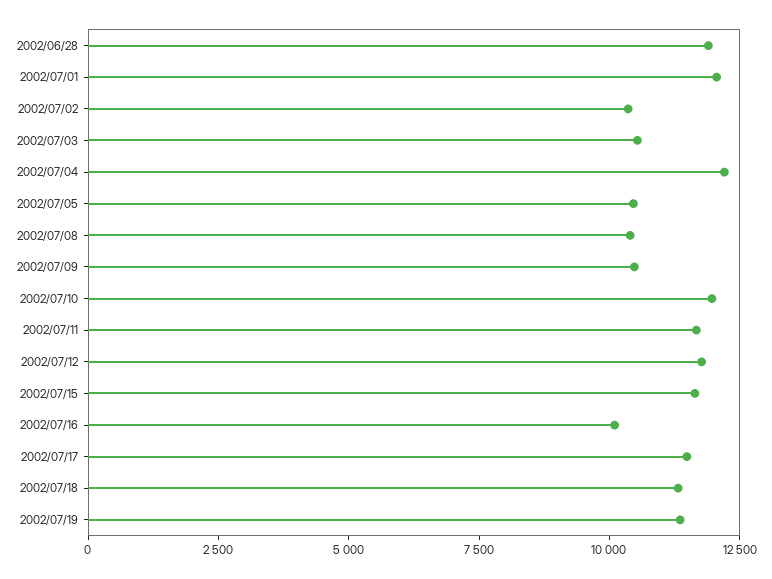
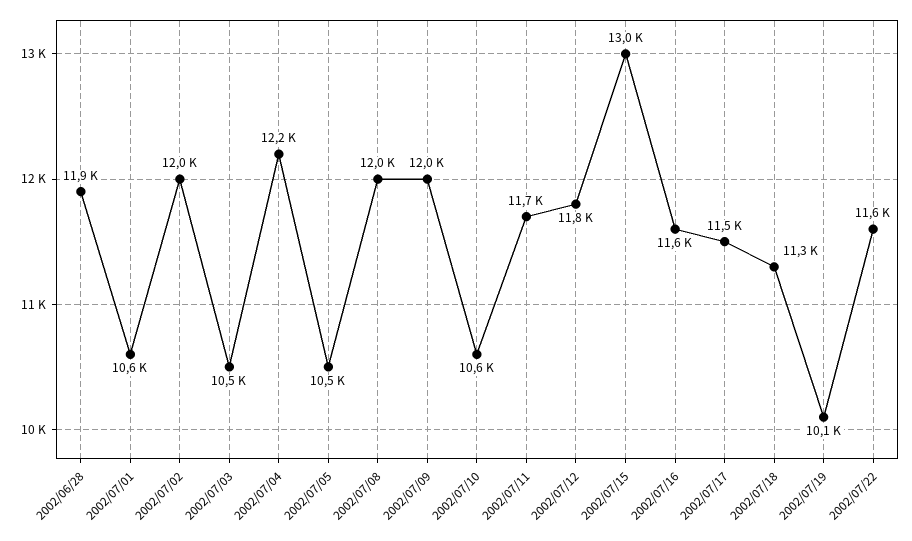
2002/07/01: 12000 -> 10600
2002/07/02: 10500 -> 12000
2002/07/08: 10500 -> 12000
2002/07/09: 10500 -> 12000
2002/07/10: 12000 -> 10600
2002/07/15: 11500 -> 13000
2002/07/16: 10000 -> 11600
2002/07/19: 11500 -> 10100
2002/07/22: none -> 11600

